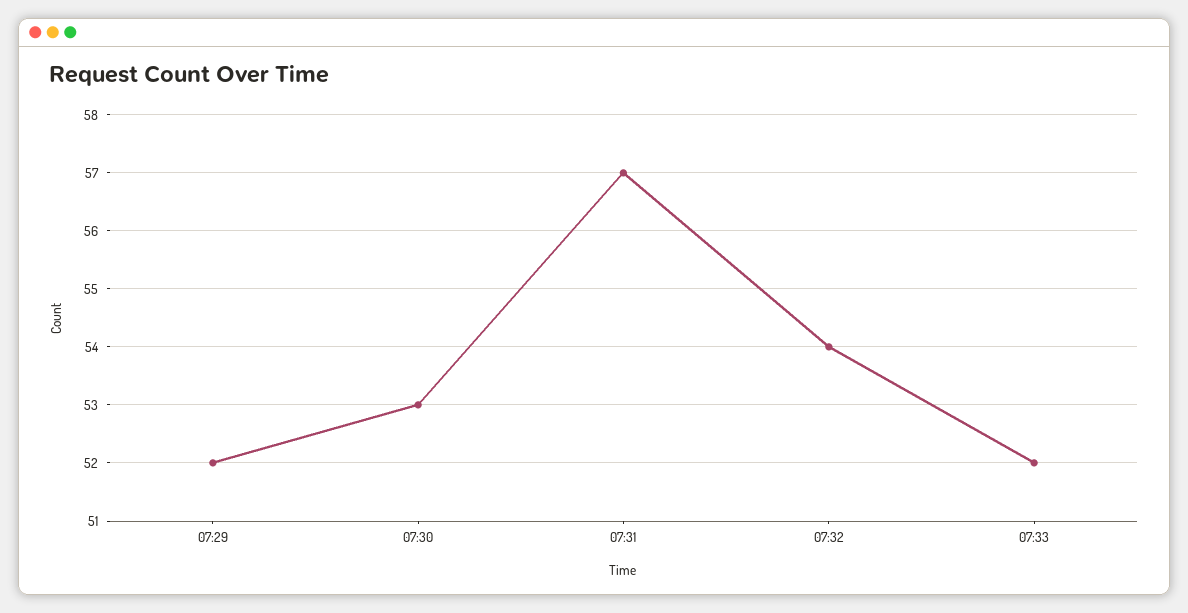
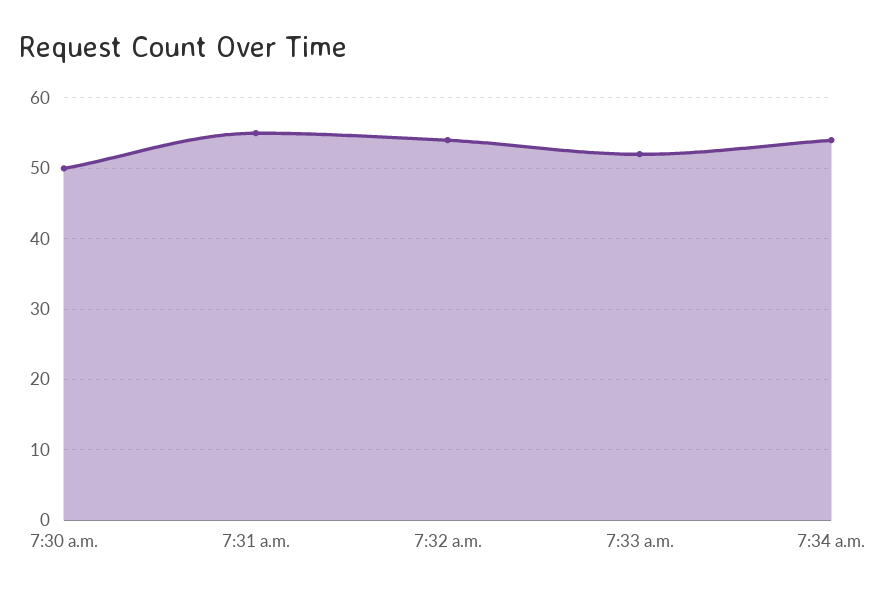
07:29: 52 -> none
07:30: 53 -> 50
07:31: 57 -> 55
7:34 a.m.: none -> 54

